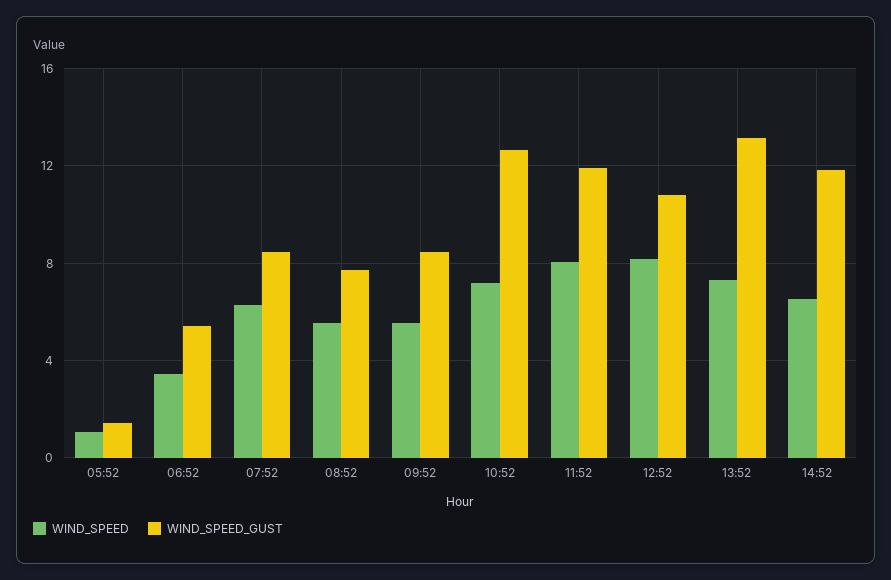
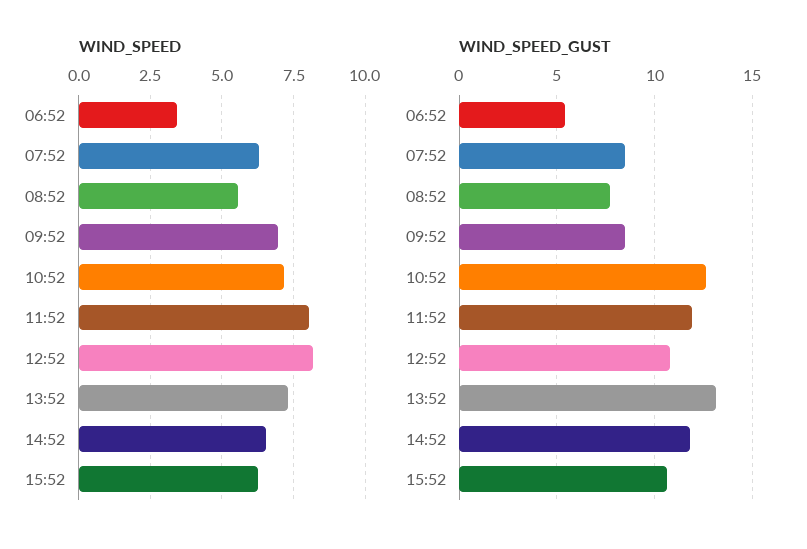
WIND_SPEED, 05:52: 1 -> none
WIND_SPEED_GUST, 05:52: 1.5 -> none
WIND_SPEED, 09:52: 5.5 -> 7
WIND_SPEED, 15:52: none -> 6.25
WIND_SPEED_GUST, 15:52: none -> 10.5

